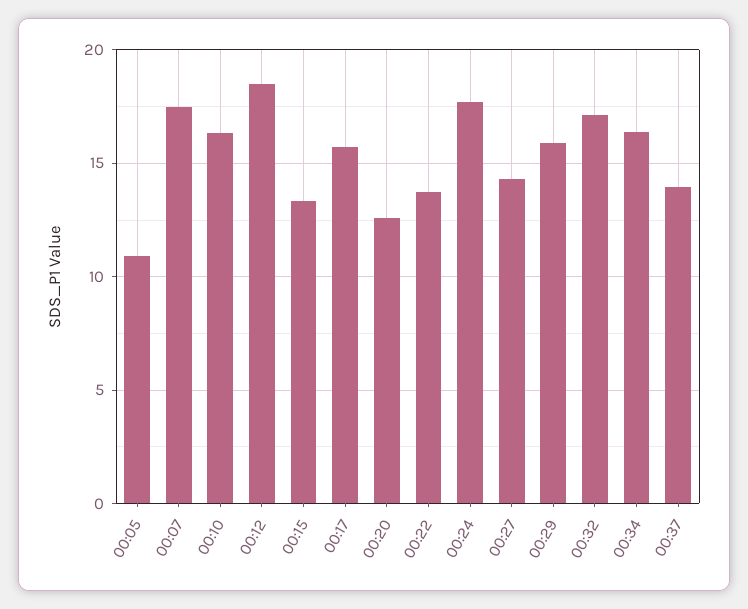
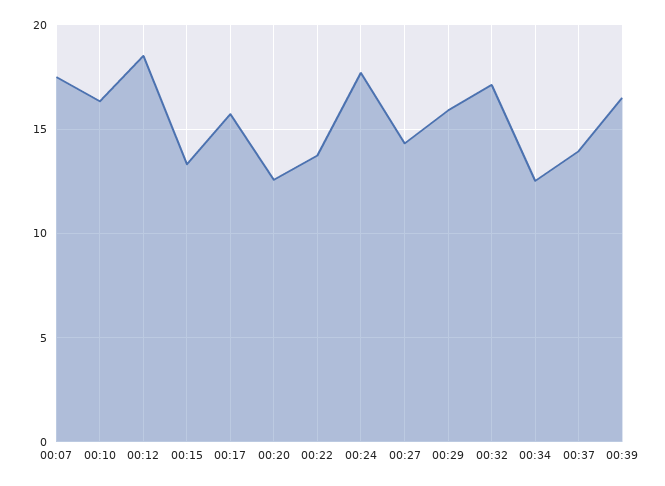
00:05: 11 -> none
00:34: 16.5 -> 12.5
00:39: none -> 16.5

